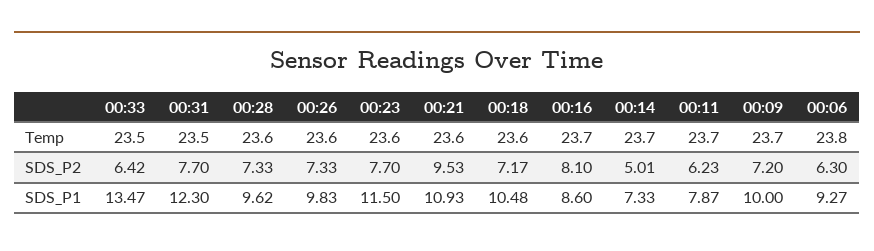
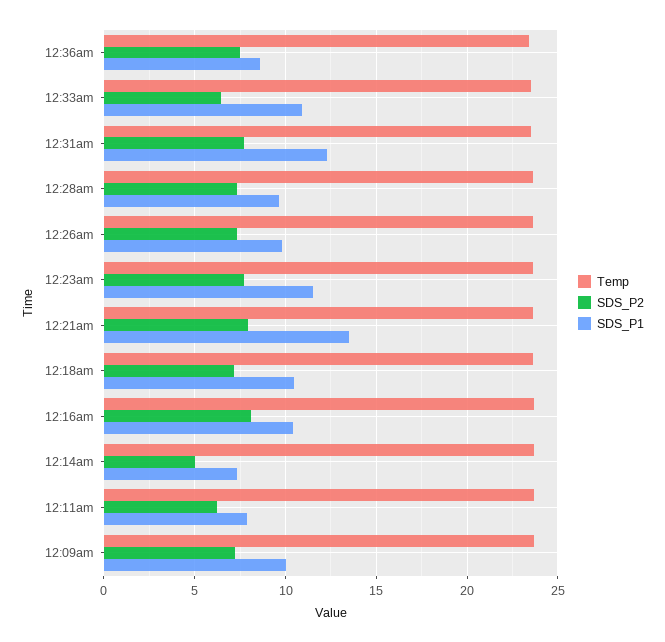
Temp, 00:06: 23.8 -> none
SDS_P2, 00:21: 9.53 -> 8
SDS_P2, 00:06: 6.3 -> none
SDS_P1, 00:33: 13.47 -> 11
SDS_P1, 00:21: 10.93 -> 13.5
SDS_P1, 00:16: 8.6 -> 10.5
SDS_P1, 00:06: 9.27 -> none
Temp, 12:36am: none -> 23.5
SDS_P2, 12:36am: none -> 7.5
SDS_P1, 12:36am: none -> 8.5

